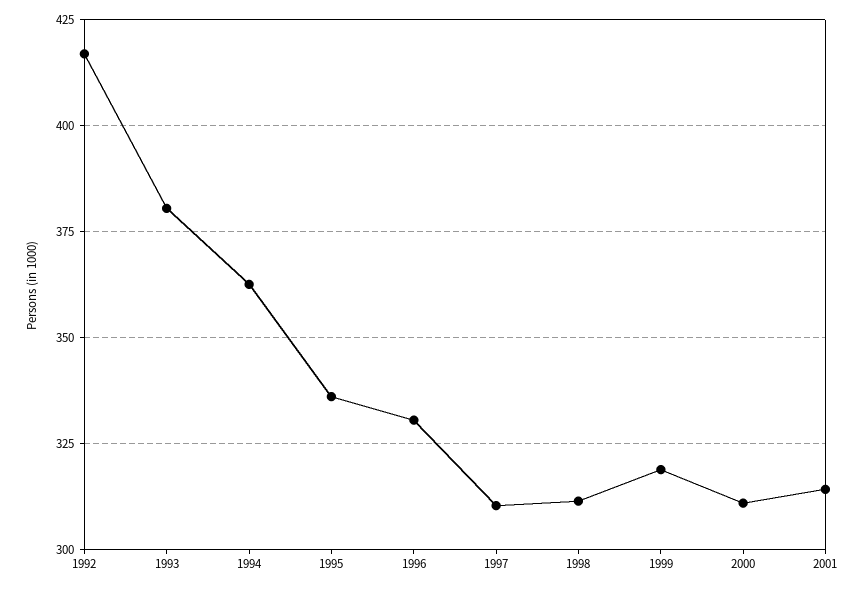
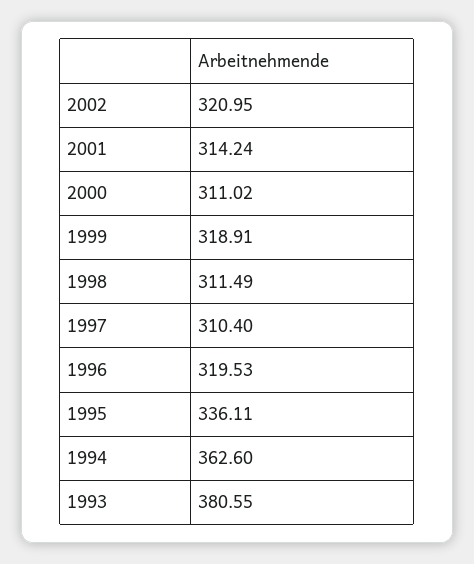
1992: 417.5 -> none
1996: 330 -> 319.53
2002: none -> 320.95

